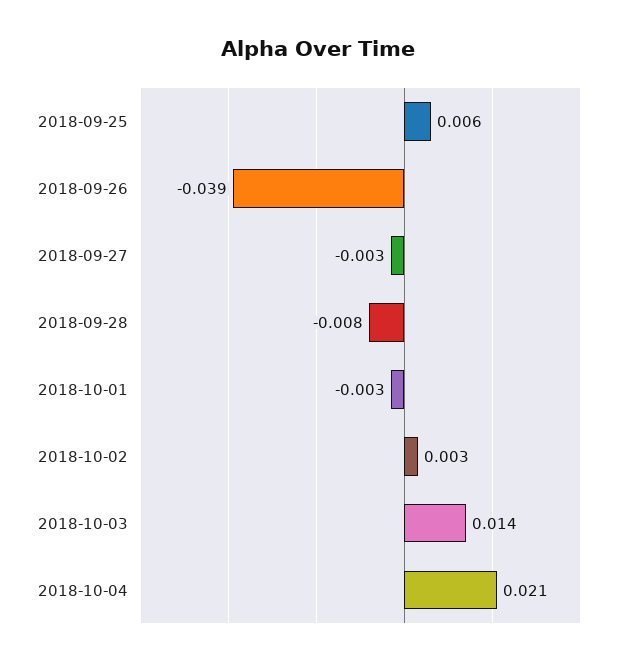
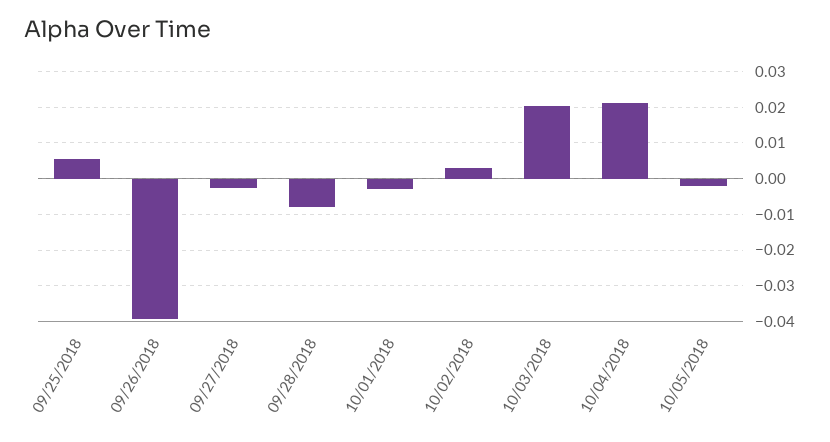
2018-10-03: 0.014 -> 0.02
10/05/2018: none -> -0.002

